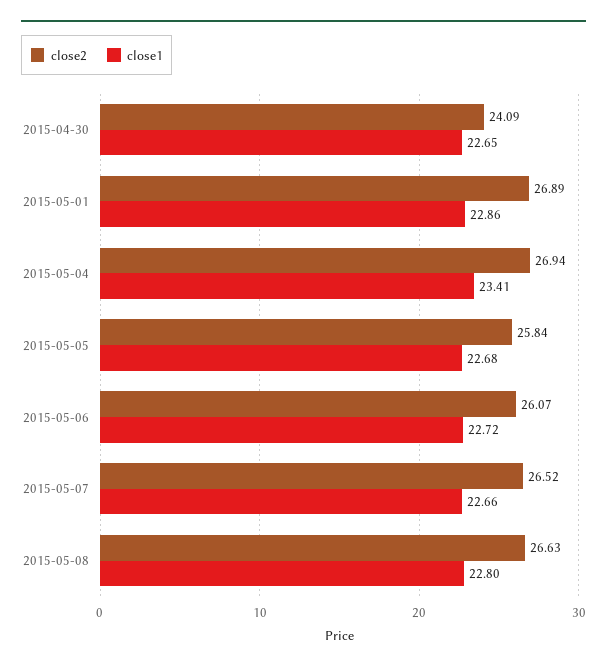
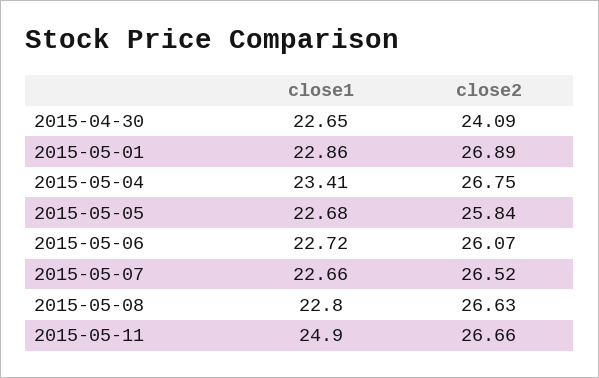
close2, 2015-05-04: 26.94 -> 26.75
close1, 2015-05-11: none -> 24.9
close2, 2015-05-11: none -> 26.66

